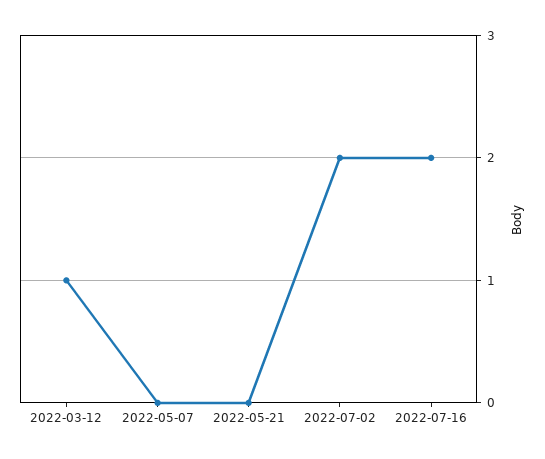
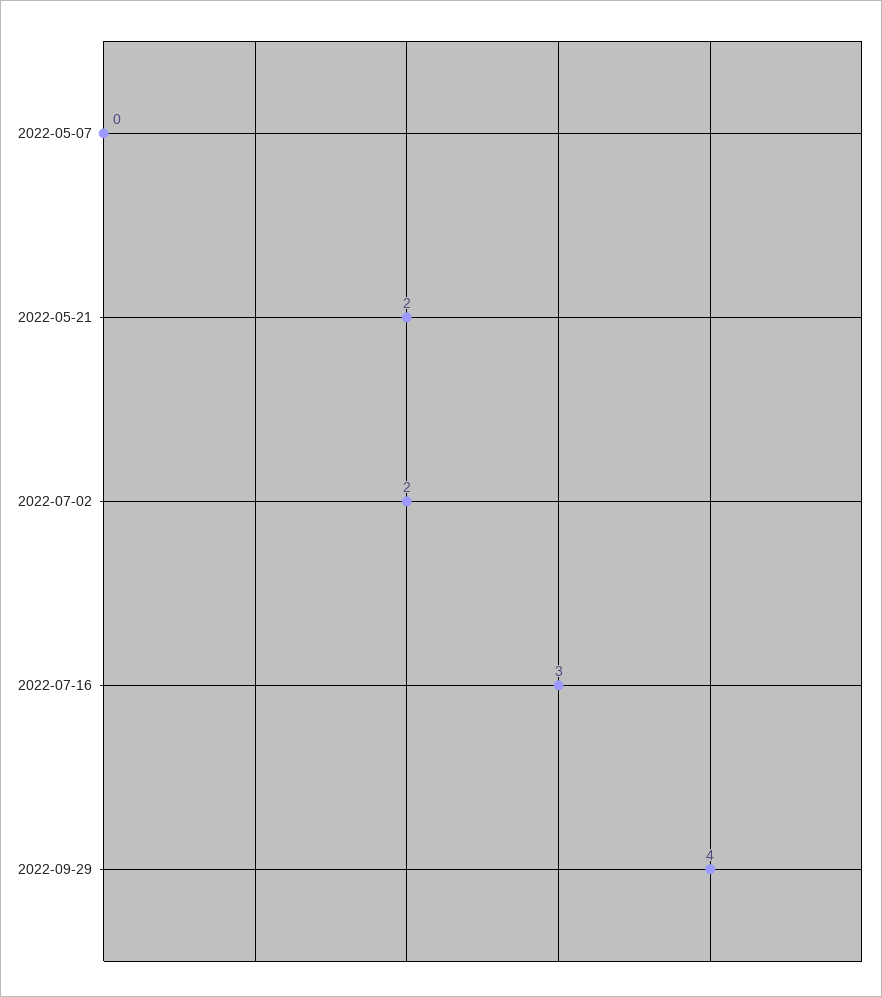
2022-03-12: 1 -> none
2022-05-21: 0 -> 2
2022-07-16: 2 -> 3
2022-09-29: none -> 4

